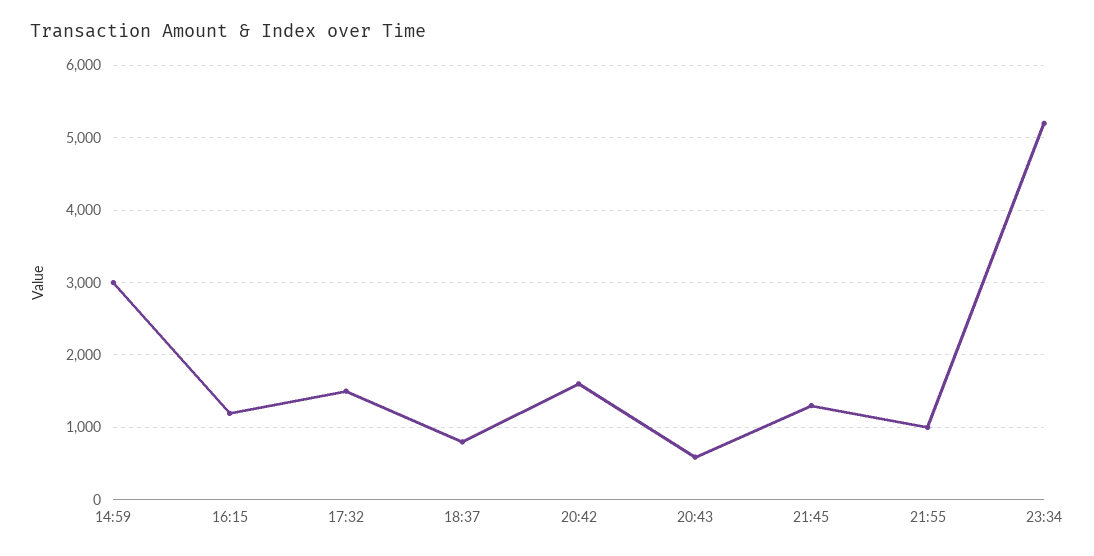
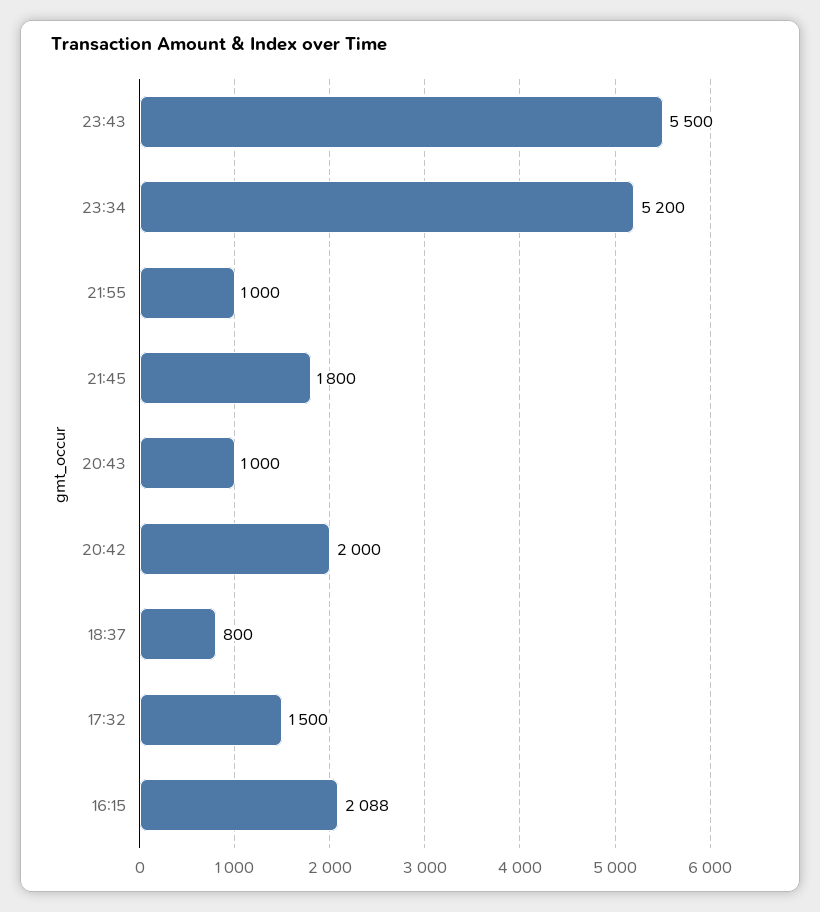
14:59: 3000 -> none
16:15: 1200 -> 2088
20:42: 1600 -> 2000
20:43: 600 -> 1000
21:45: 1300 -> 1800
23:43: none -> 5500

